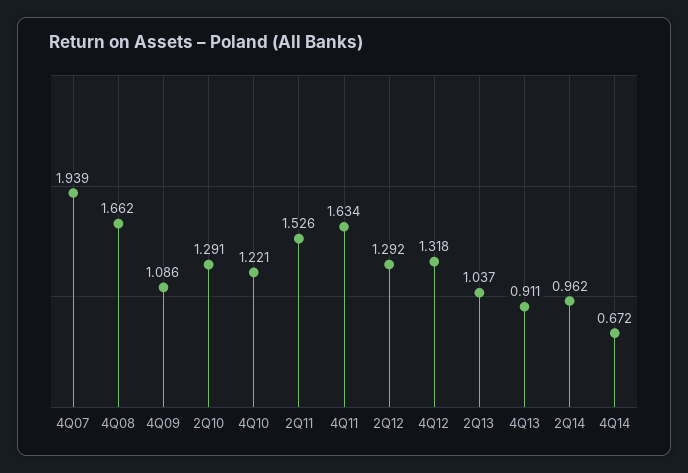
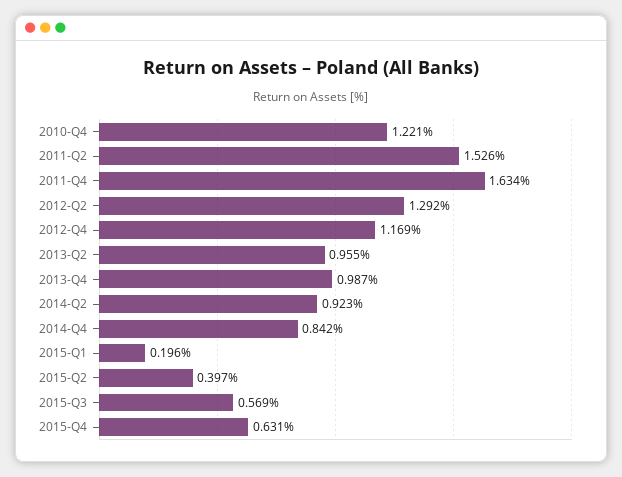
4Q07: 1.939 -> none
4Q08: 1.662 -> none
4Q09: 1.086 -> none
2Q10: 1.291 -> none
4Q12: 1.318 -> 1.169
2Q13: 1.037 -> 0.955
4Q13: 0.911 -> 0.987
2Q14: 0.962 -> 0.923
4Q14: 0.672 -> 0.842
2015-Q1: none -> 0.196
2015-Q2: none -> 0.397
2015-Q3: none -> 0.569
2015-Q4: none -> 0.631

